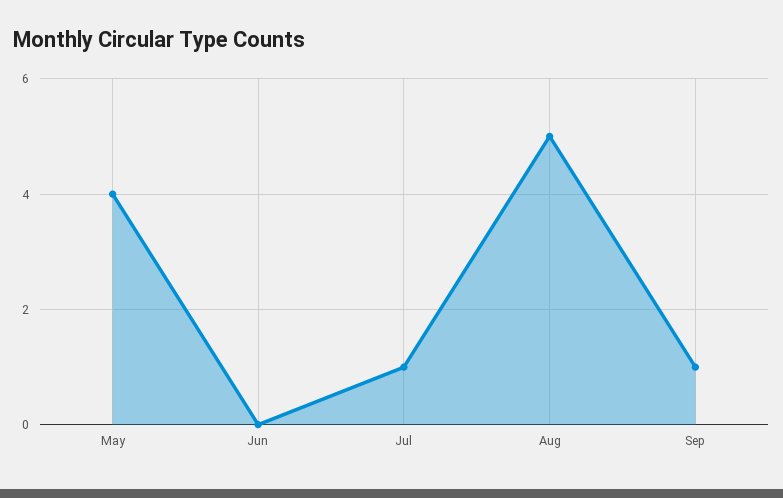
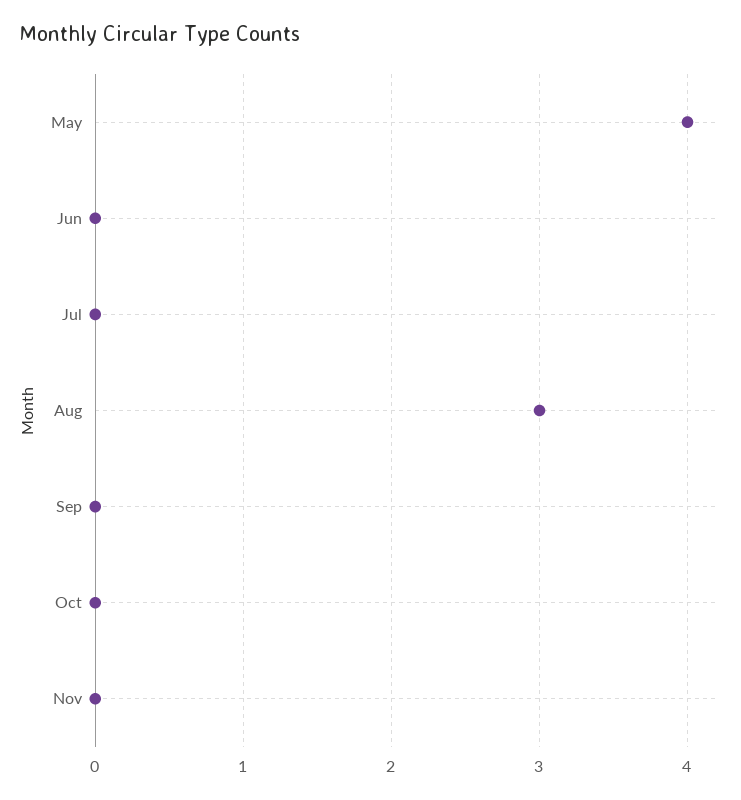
Jul: 1 -> 0
Aug: 5 -> 3
Sep: 1 -> 0
Oct: none -> 0
Nov: none -> 0

